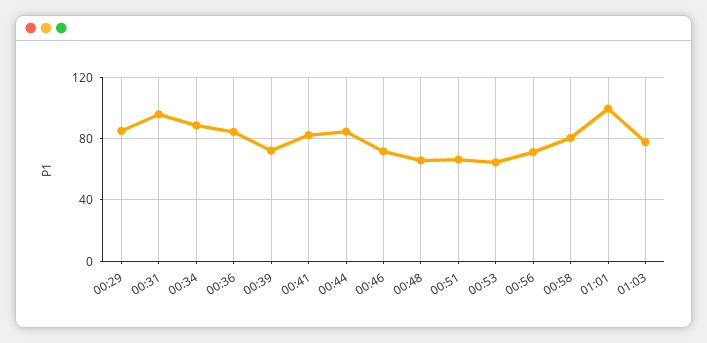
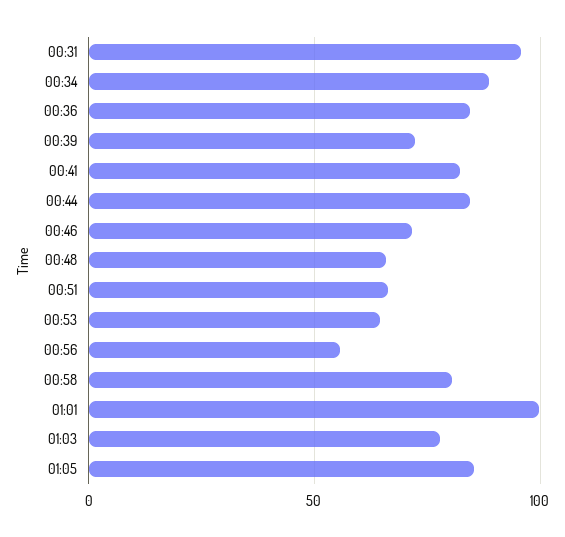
00:29: 85 -> none
00:56: 70 -> 55
01:05: none -> 85

